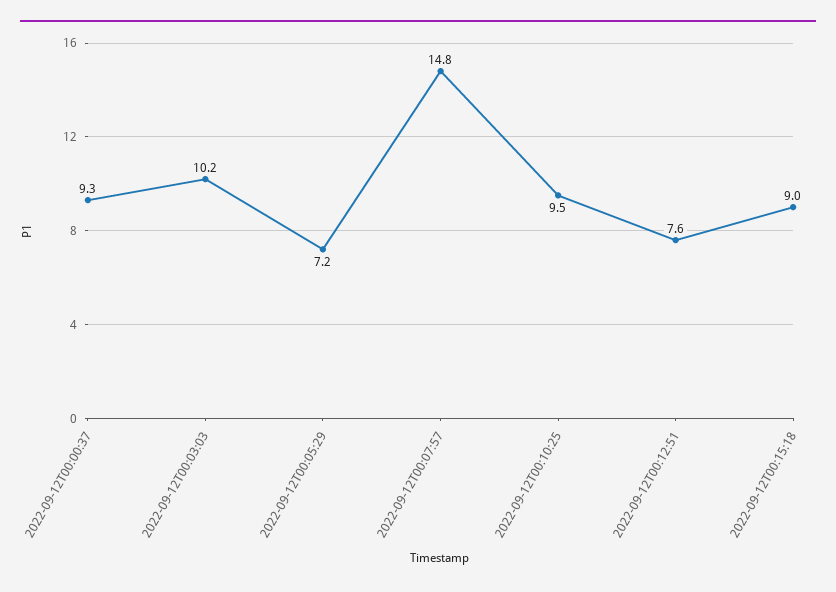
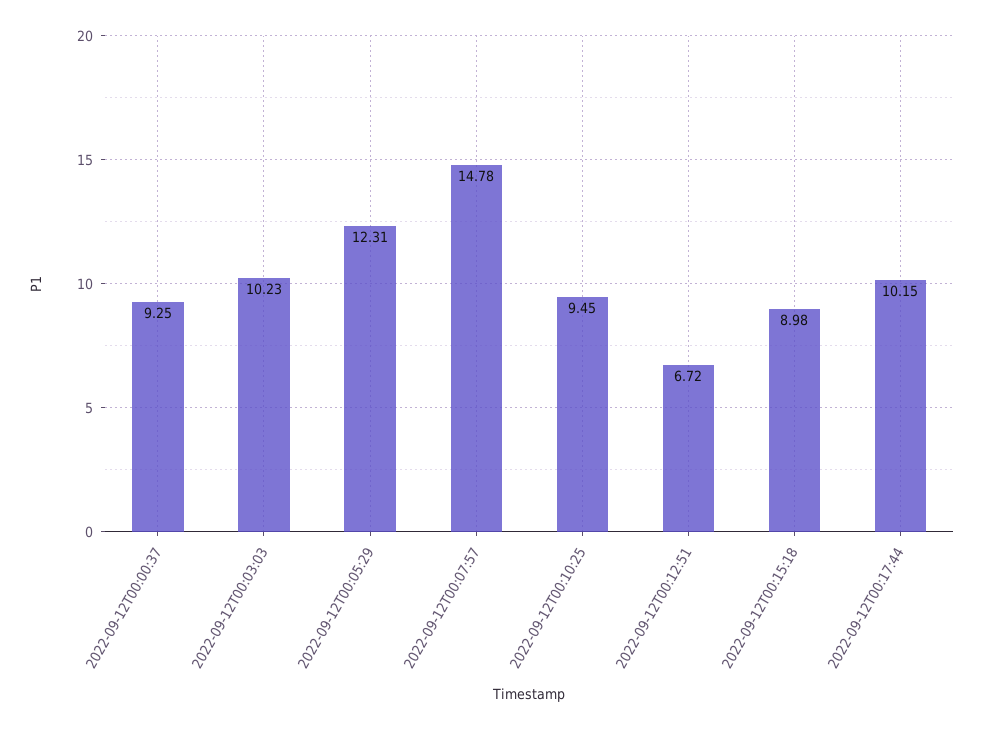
2022-09-12T00:05:29: 7.2 -> 12.31
2022-09-12T00:12:51: 7.6 -> 6.72
2022-09-12T00:17:44: none -> 10.15

